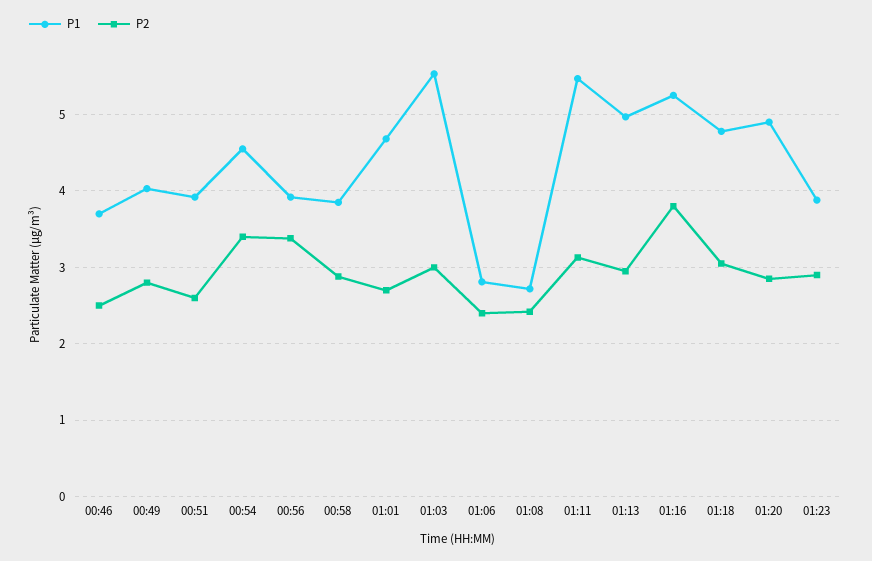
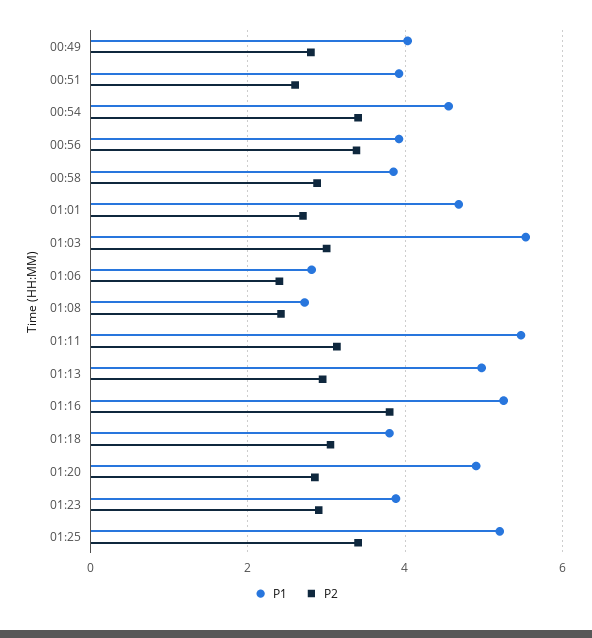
P1, 00:46: 3.7 -> none
P2, 00:46: 2.5 -> none
P1, 01:18: 4.8 -> 3.8
P1, 01:25: none -> 5.2
P2, 01:25: none -> 3.4

